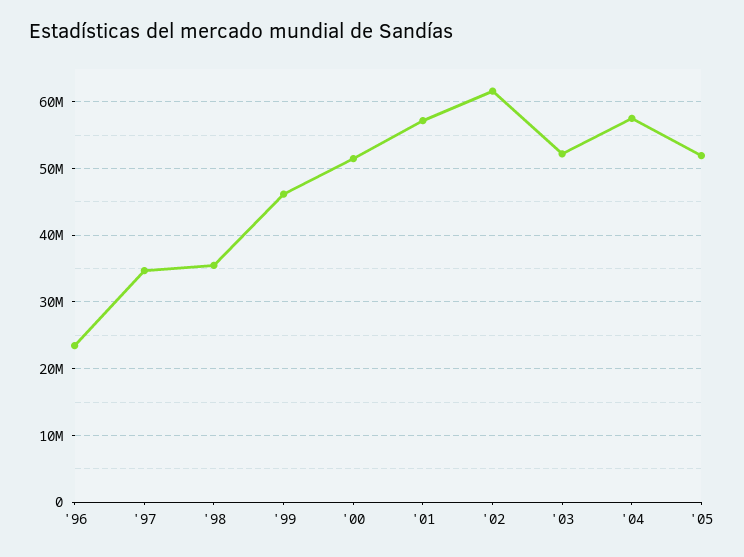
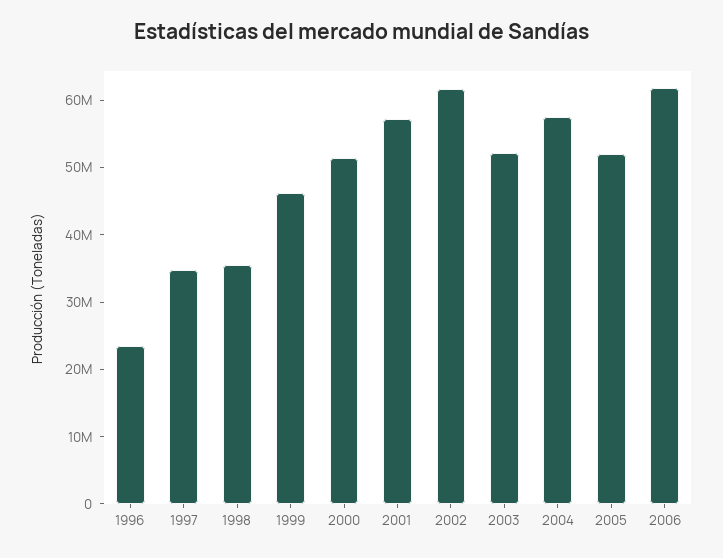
2006: none -> 62000000

